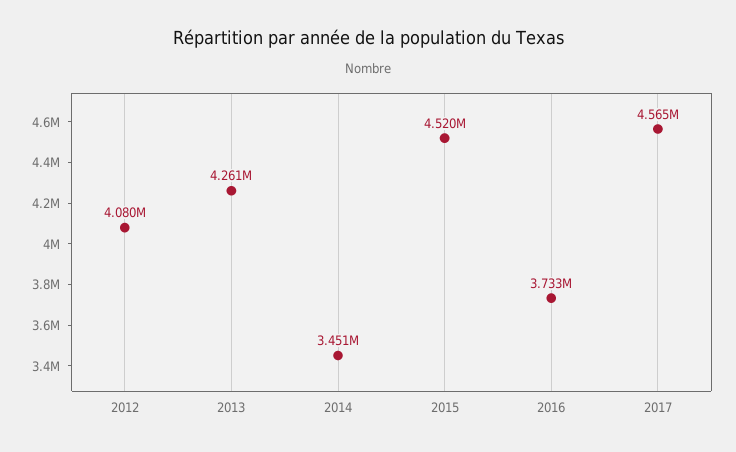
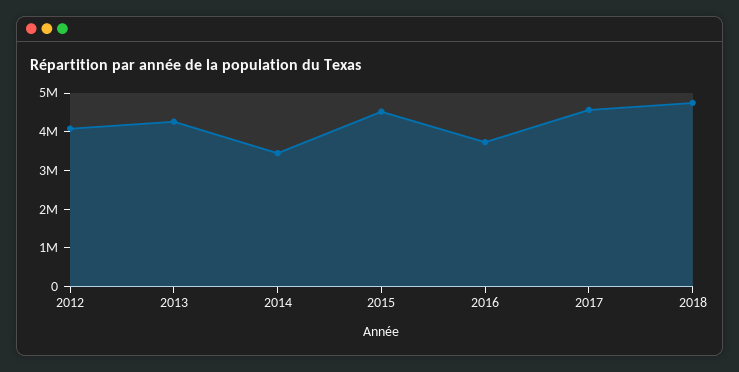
2018: none -> 4750000

